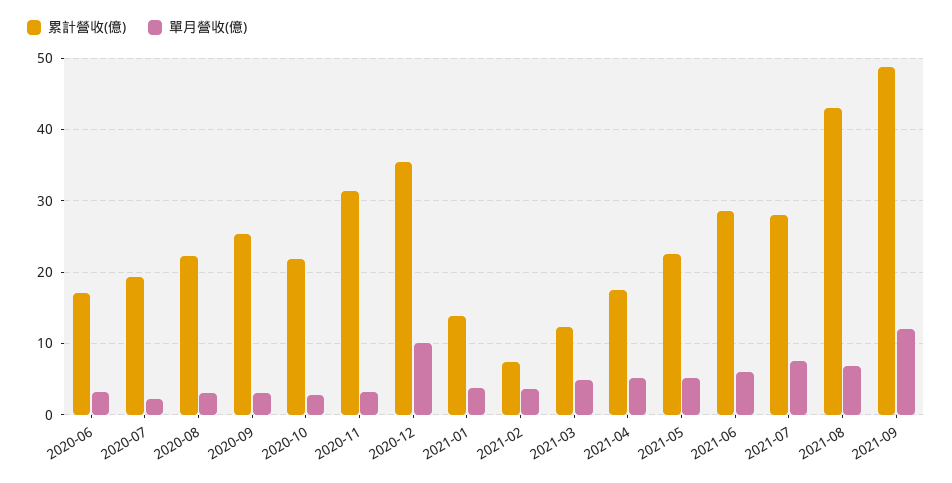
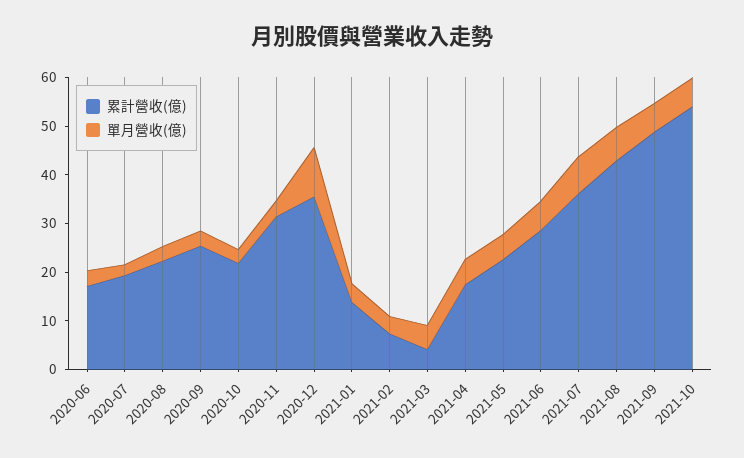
累計營收(億), 2021-03: 12 -> 4
累計營收(億), 2021-07: 28 -> 36
單月營收(億), 2021-09: 12 -> 6
累計營收(億), 2021-10: none -> 54
單月營收(億), 2021-10: none -> 6

